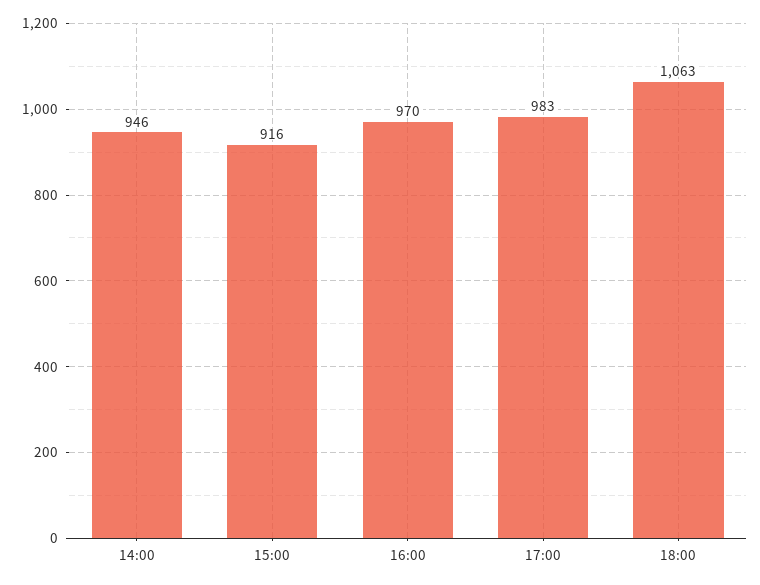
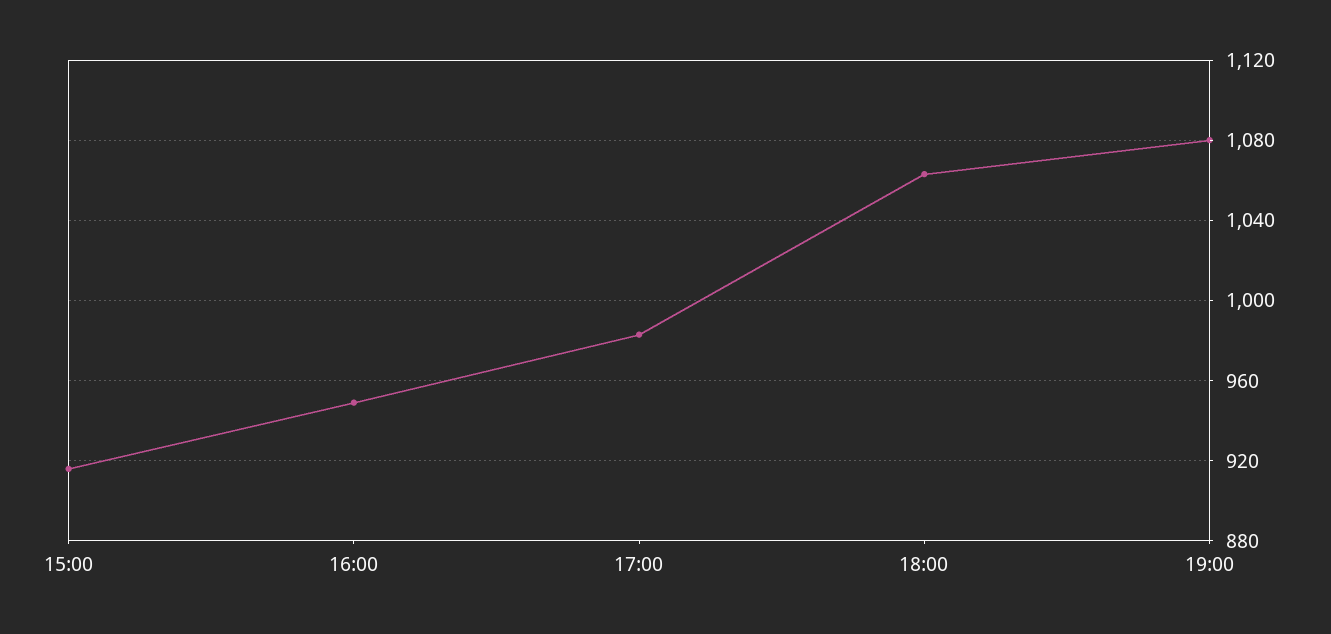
14:00: 946 -> none
16:00: 970 -> 950
19:00: none -> 1080

